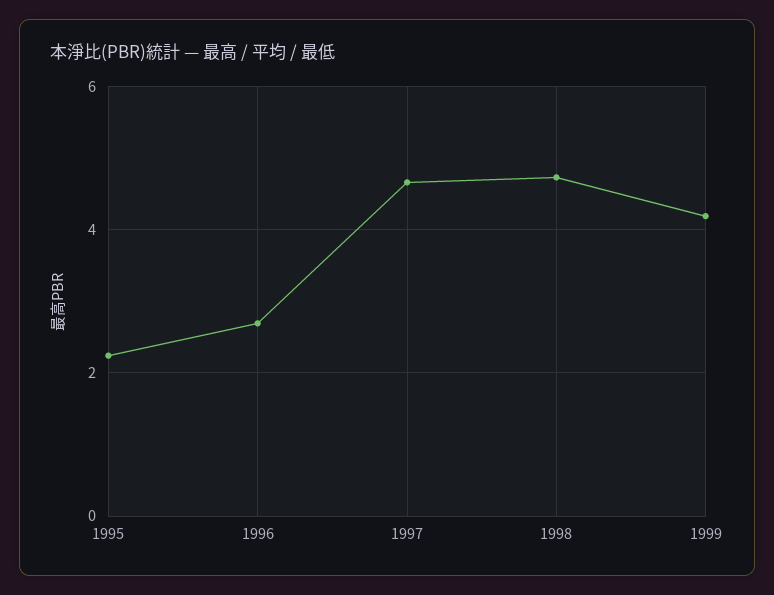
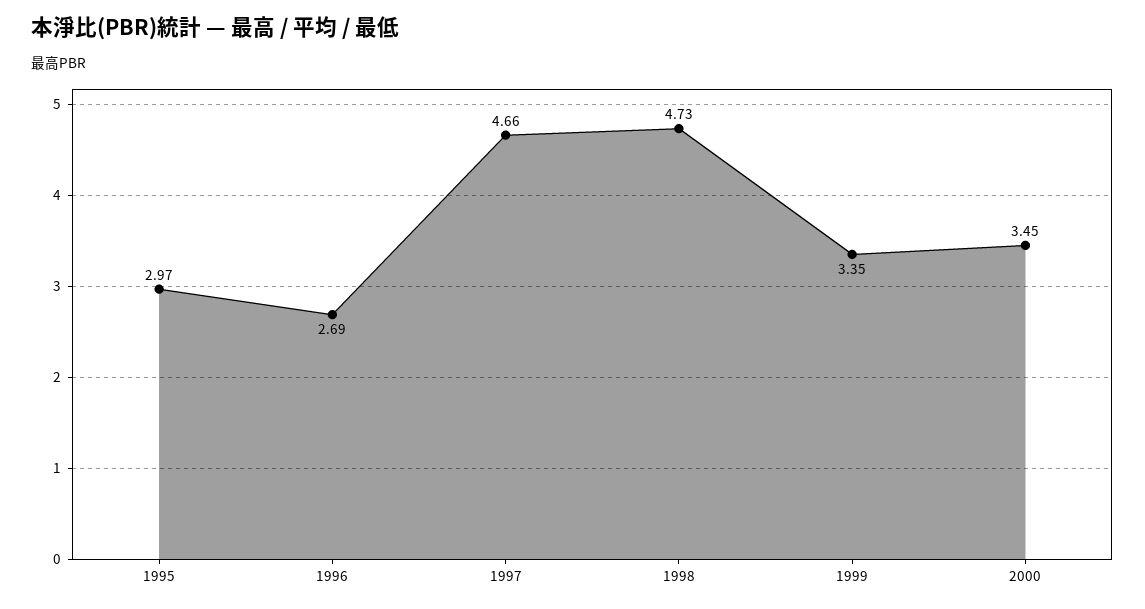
1995: 2.2 -> 2.97
1999: 4.2 -> 3.35
2000: none -> 3.45

